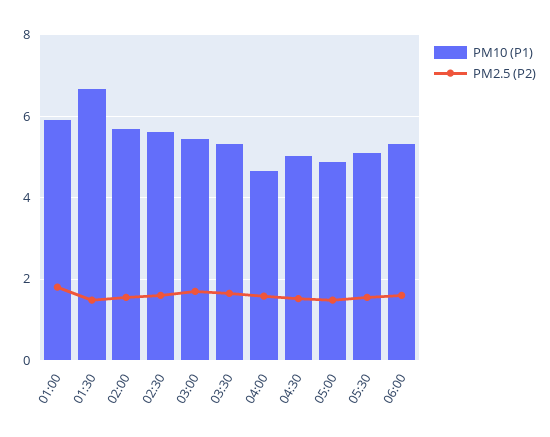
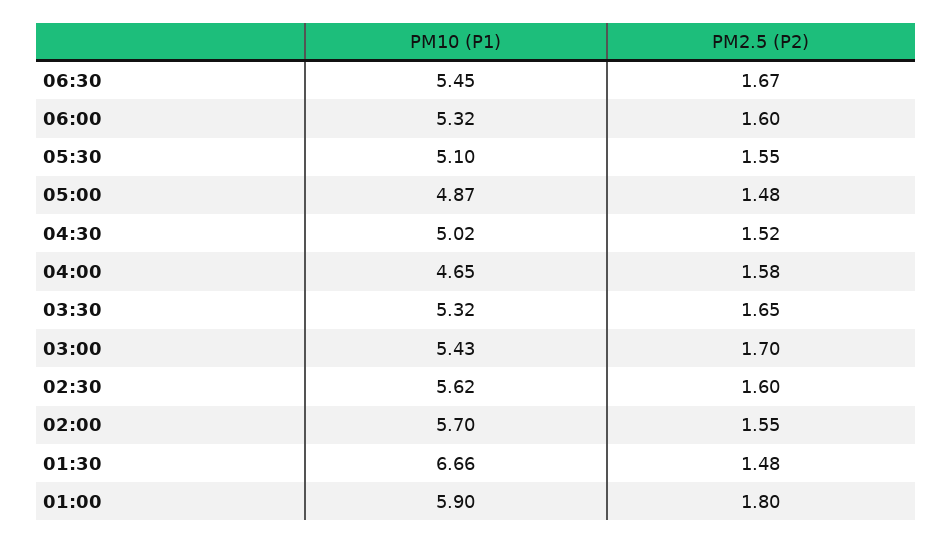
PM10 (P1), 06:30: none -> 5.45
PM2.5 (P2), 06:30: none -> 1.67

